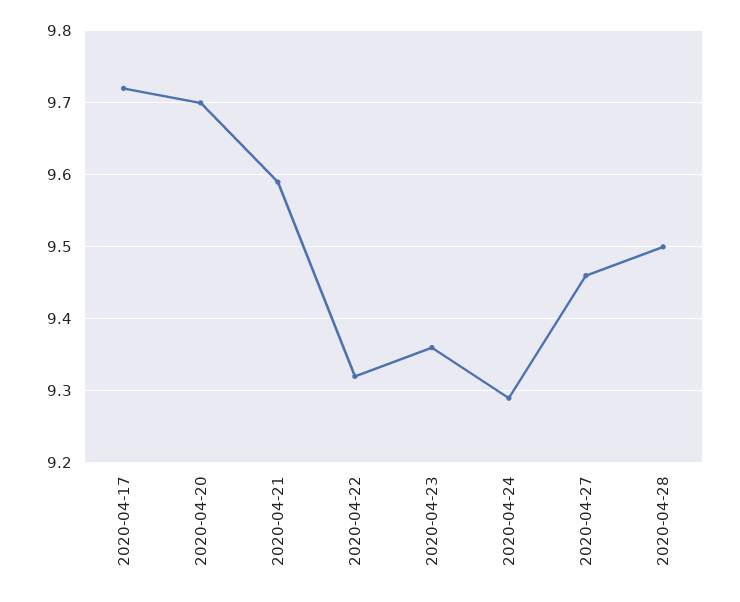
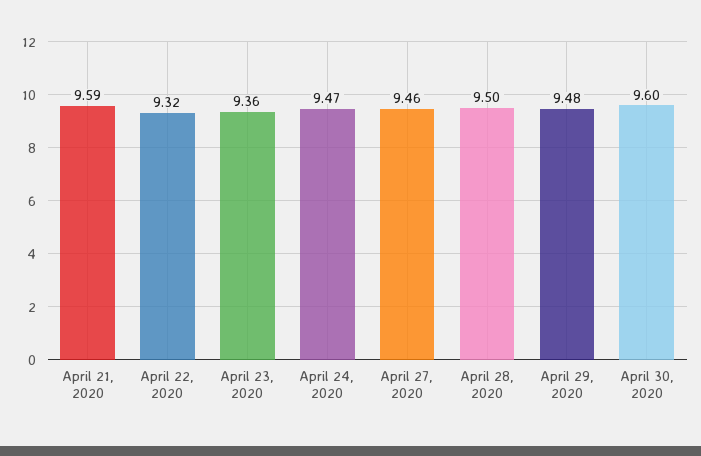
2020-04-17: 9.72 -> none
2020-04-20: 9.7 -> none
2020-04-24: 9.29 -> 9.47
April 29, 2020: none -> 9.48
April 30, 2020: none -> 9.6

